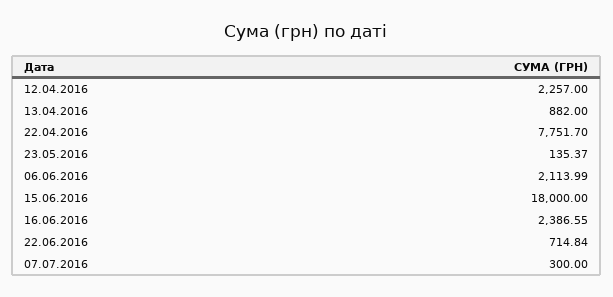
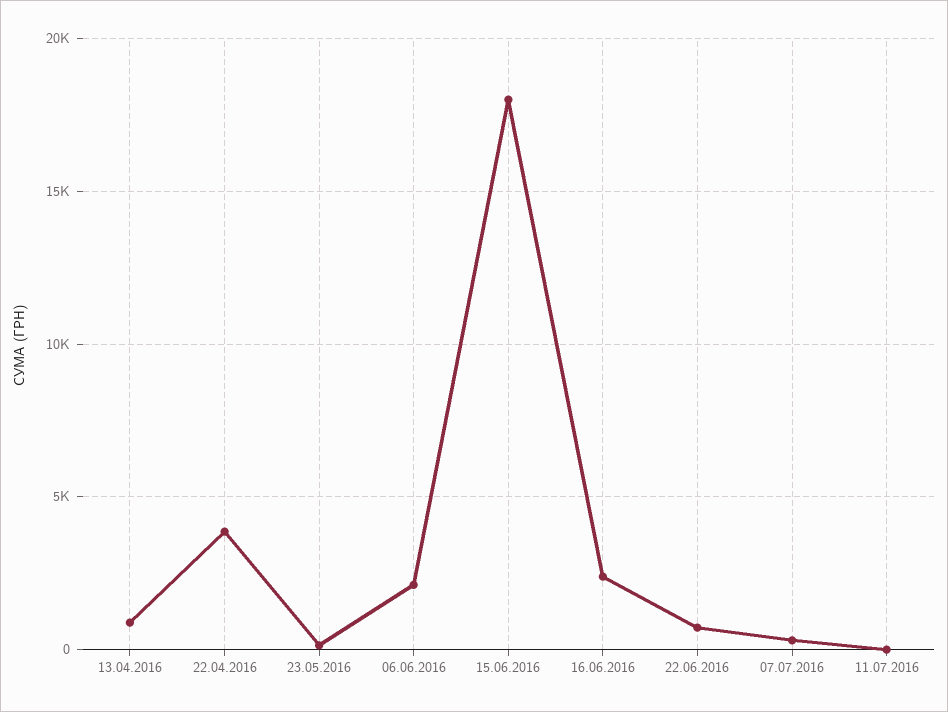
12.04.2016: 2257 -> none
22.04.2016: 7751.7 -> 4000
11.07.2016: none -> 0

